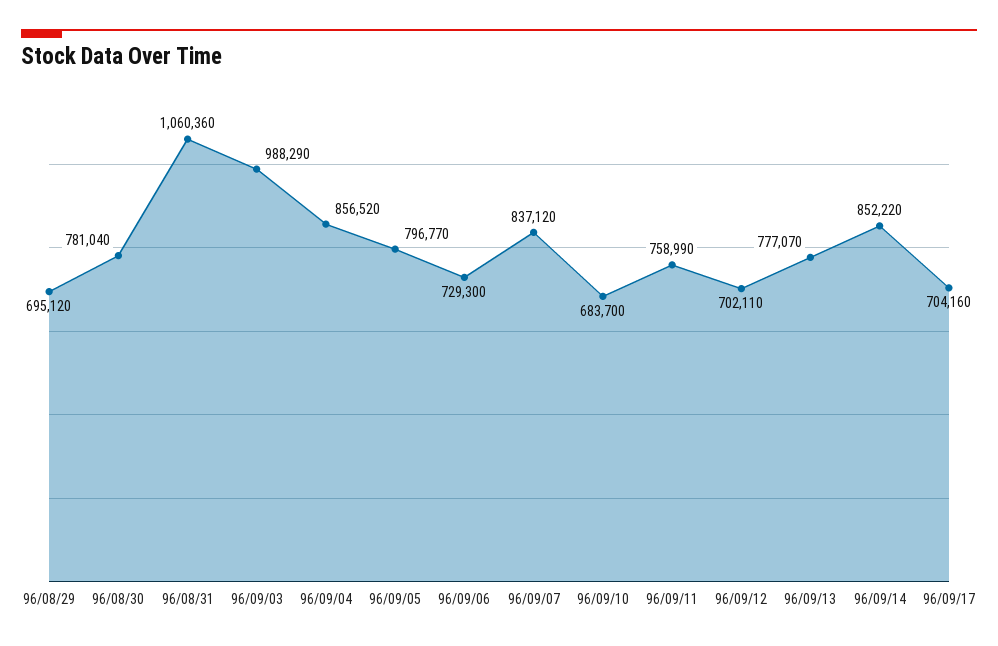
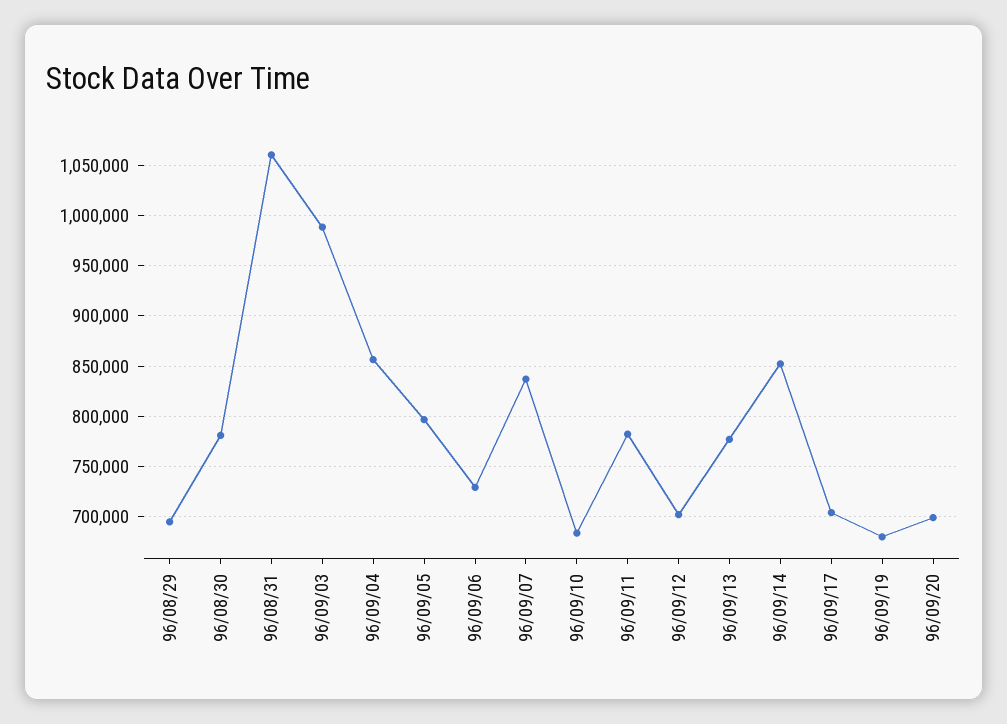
96/09/11: 758990 -> 780000
96/09/19: none -> 680000
96/09/20: none -> 700000

